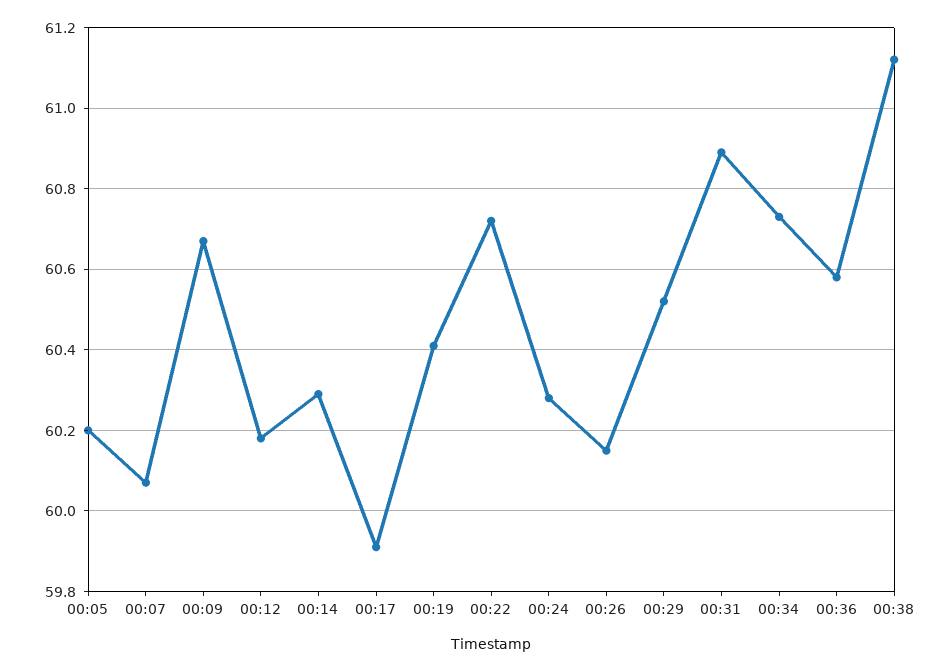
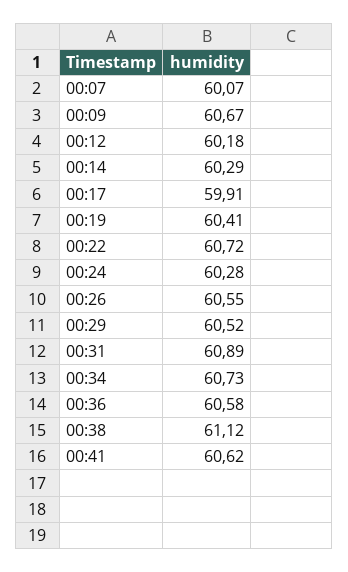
00:05: 60.2 -> none
00:26: 60.15 -> 60.55
00:41: none -> 60.62

